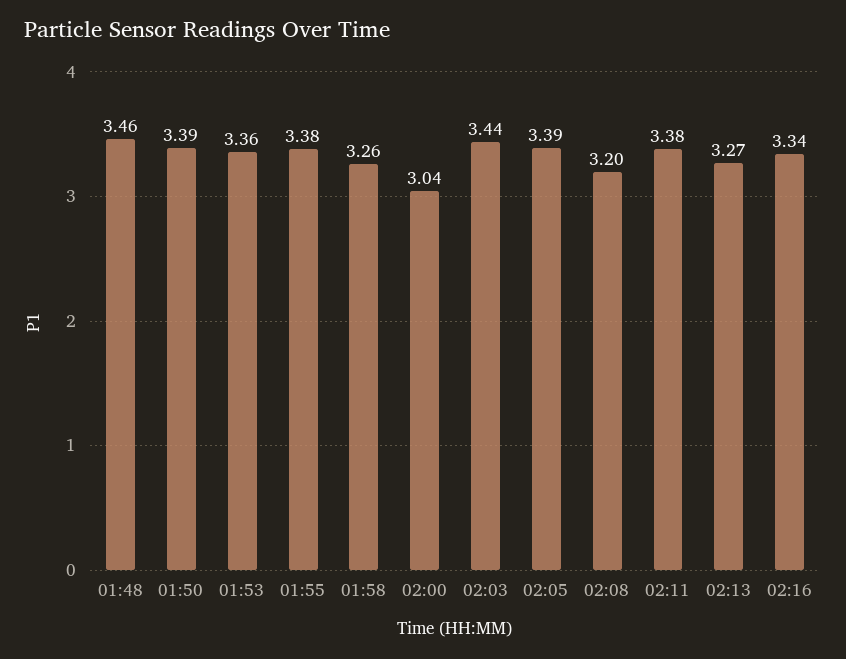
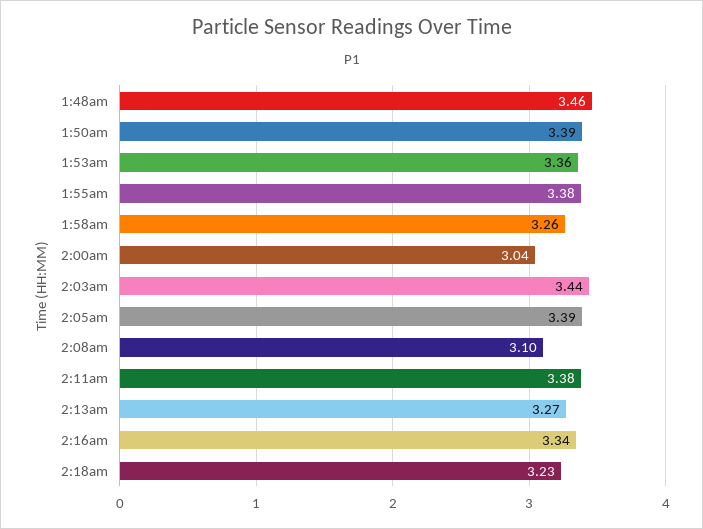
02:08: 3.2 -> 3.1
2:18am: none -> 3.23

